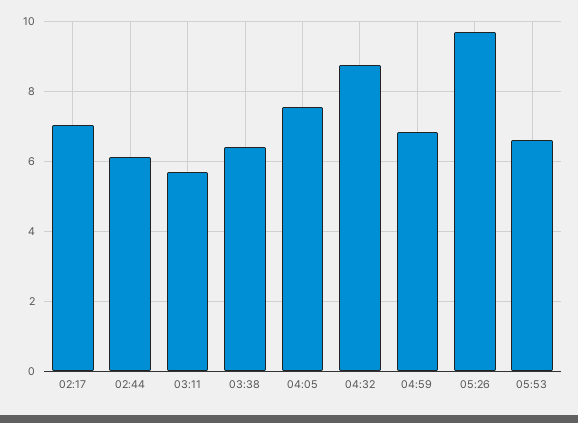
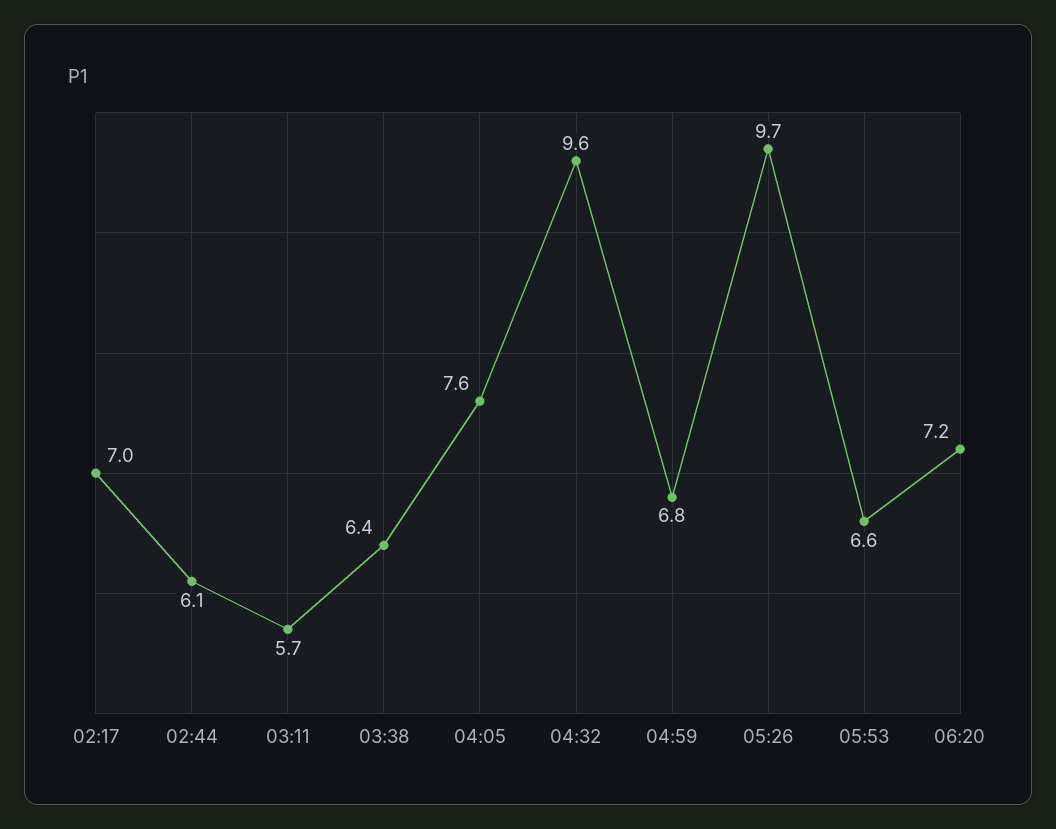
04:32: 8.8 -> 9.6
06:20: none -> 7.2

